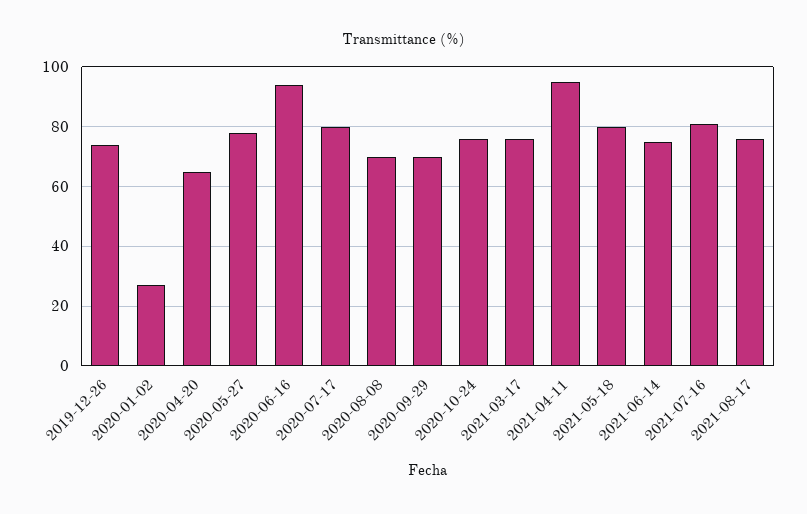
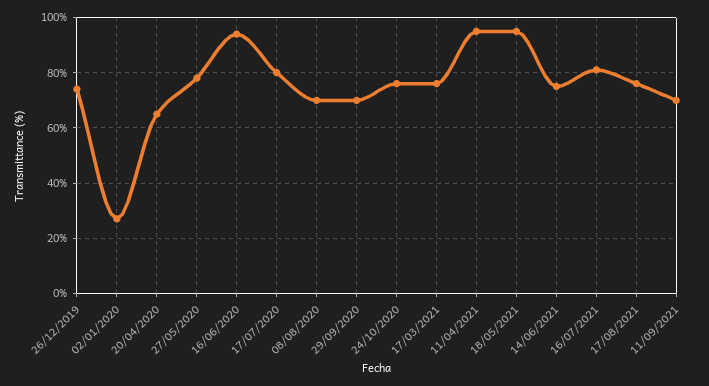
2021-05-18: 80 -> 95
11/09/2021: none -> 70

